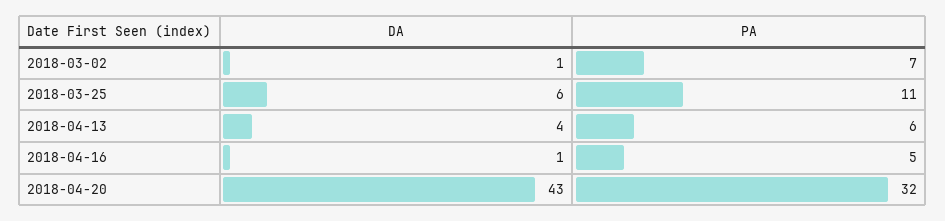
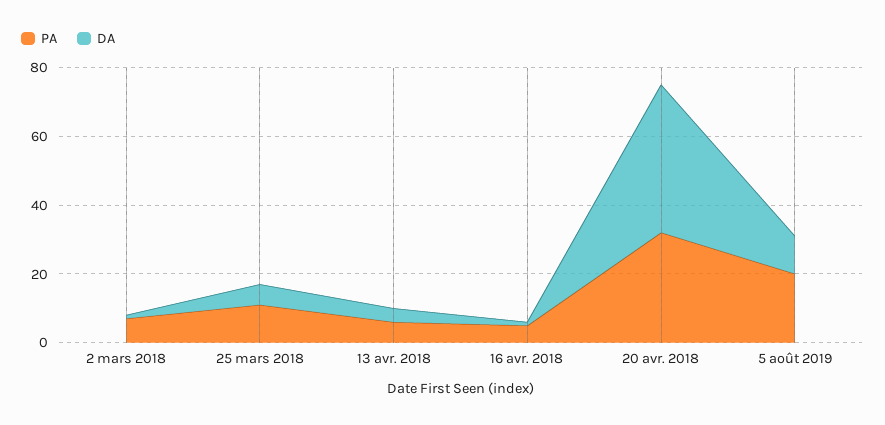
PA, 5 août 2019: none -> 20
DA, 5 août 2019: none -> 10

